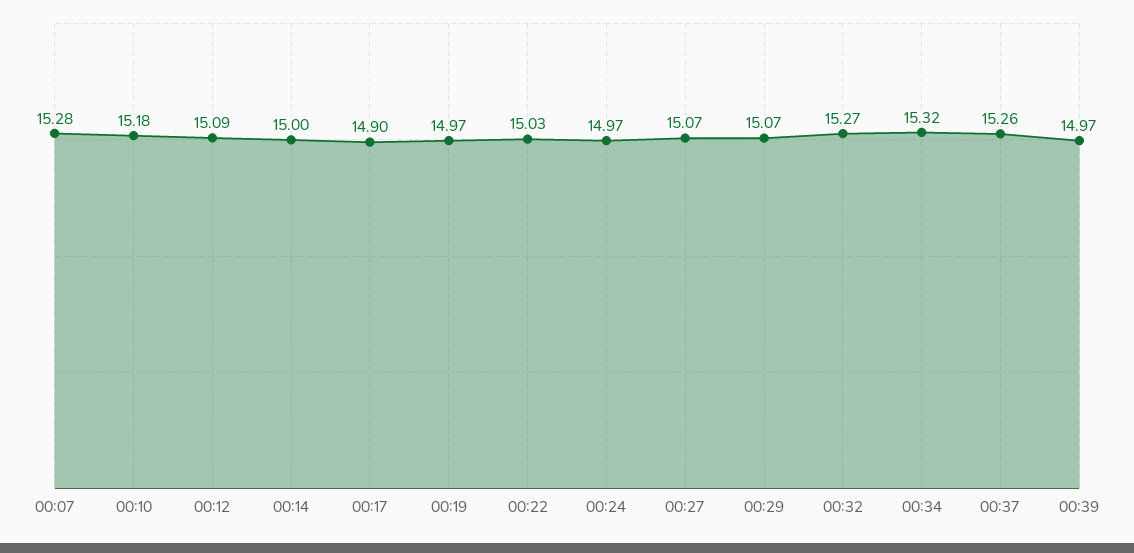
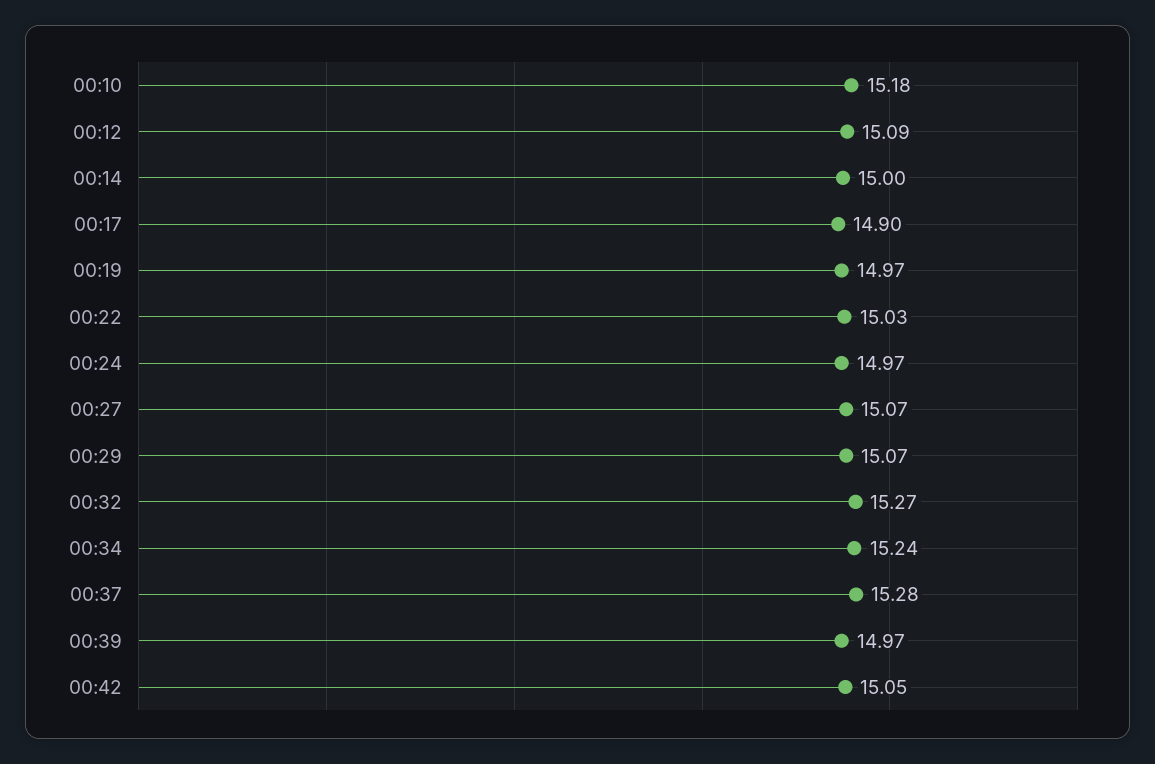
00:07: 15.28 -> none
00:34: 15.32 -> 15.24
00:37: 15.26 -> 15.28
00:42: none -> 15.05

